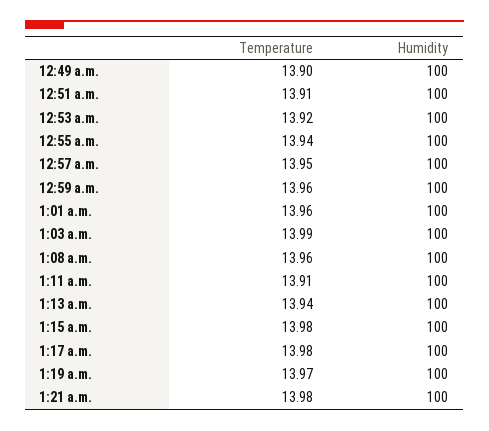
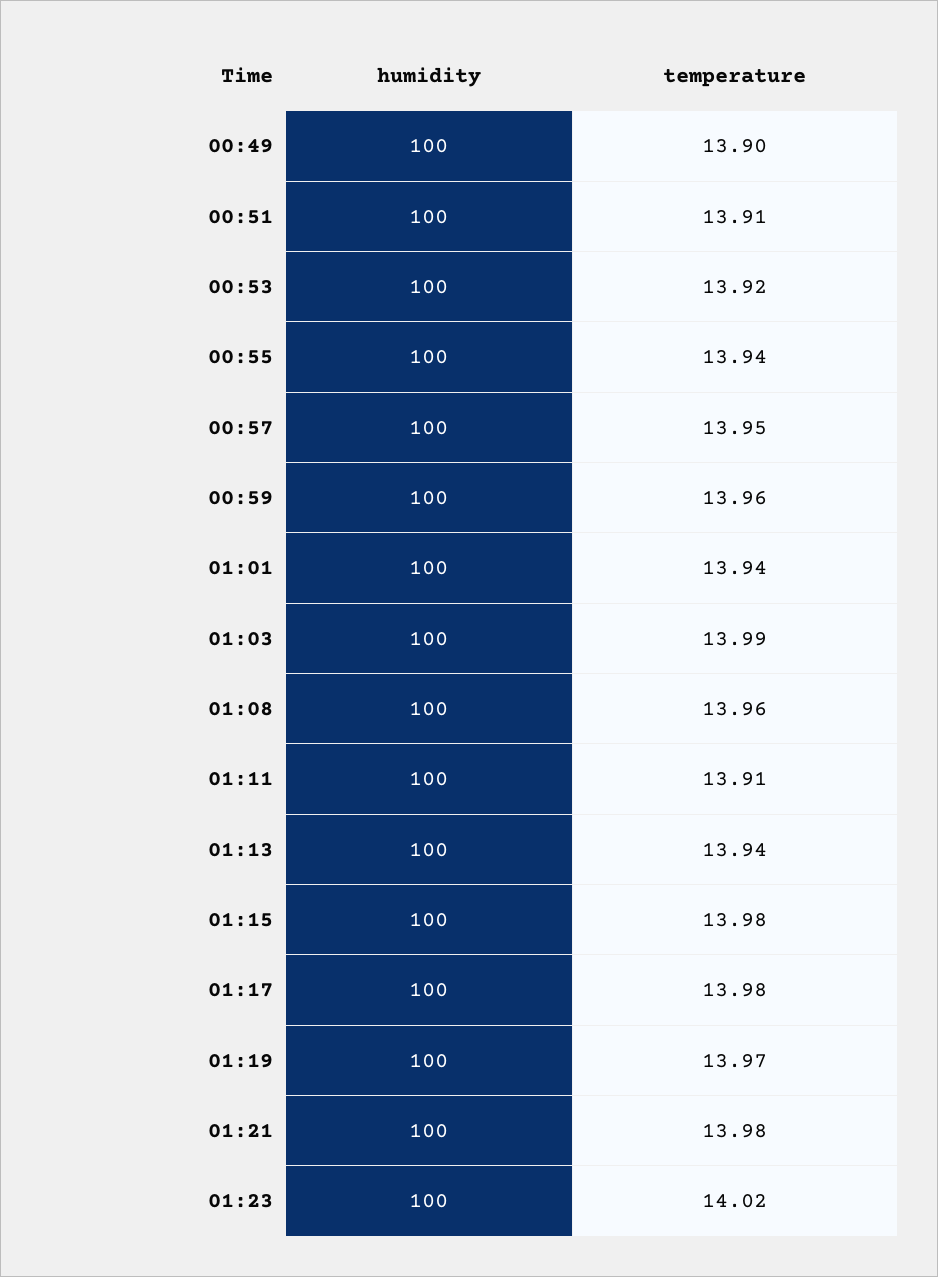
Temperature, 1:01 a.m.: 13.96 -> 13.94
Humidity, 01:23: none -> 100
Temperature, 01:23: none -> 14.02

